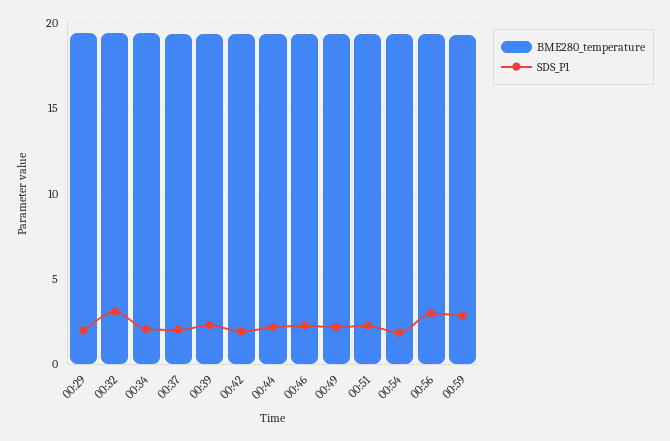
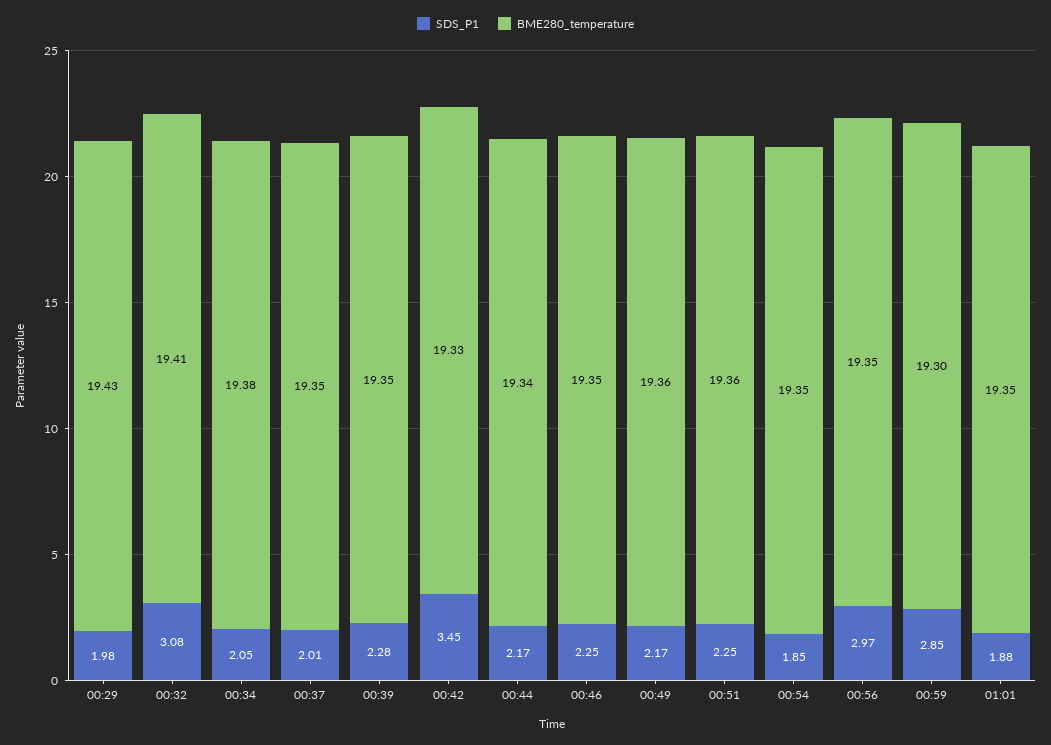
SDS_P1, 00:42: 2 -> 3.45
SDS_P1, 01:01: none -> 1.88
BME280_temperature, 01:01: none -> 19.35

